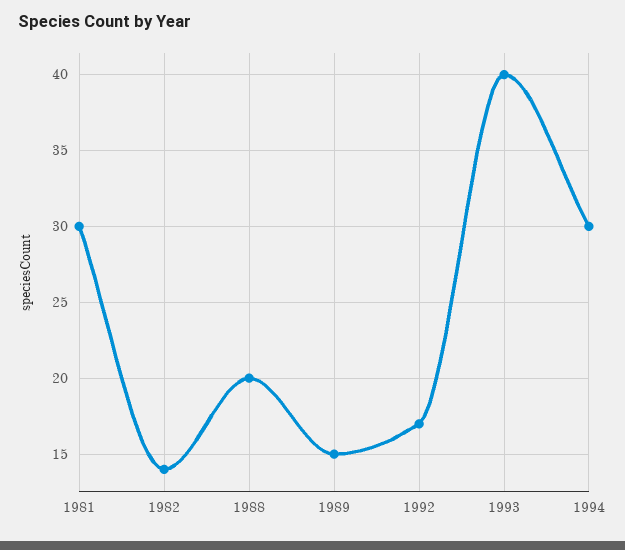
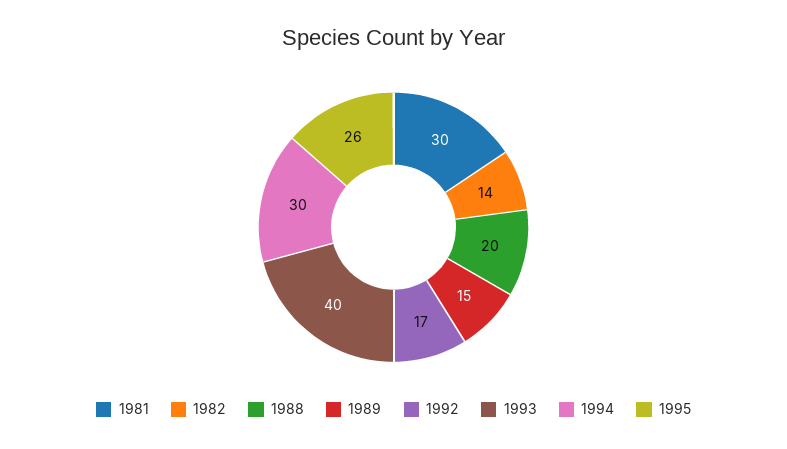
1995: none -> 26

